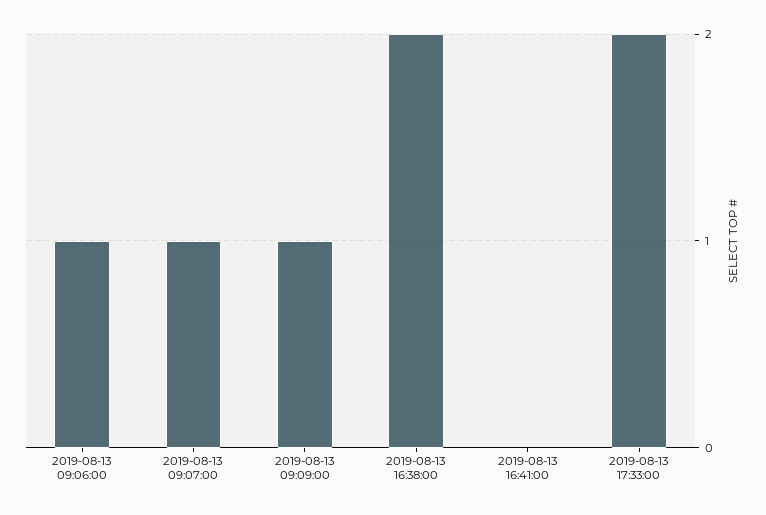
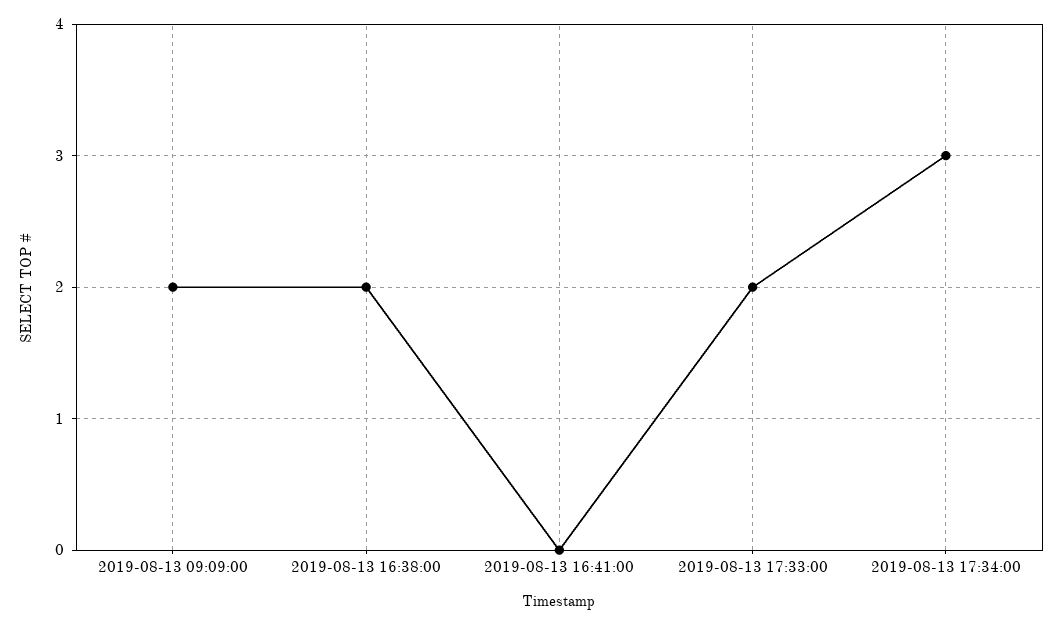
2019-08-13 09:06:00: 1 -> none
2019-08-13 09:07:00: 1 -> none
2019-08-13 09:09:00: 1 -> 2
2019-08-13 17:34:00: none -> 3

